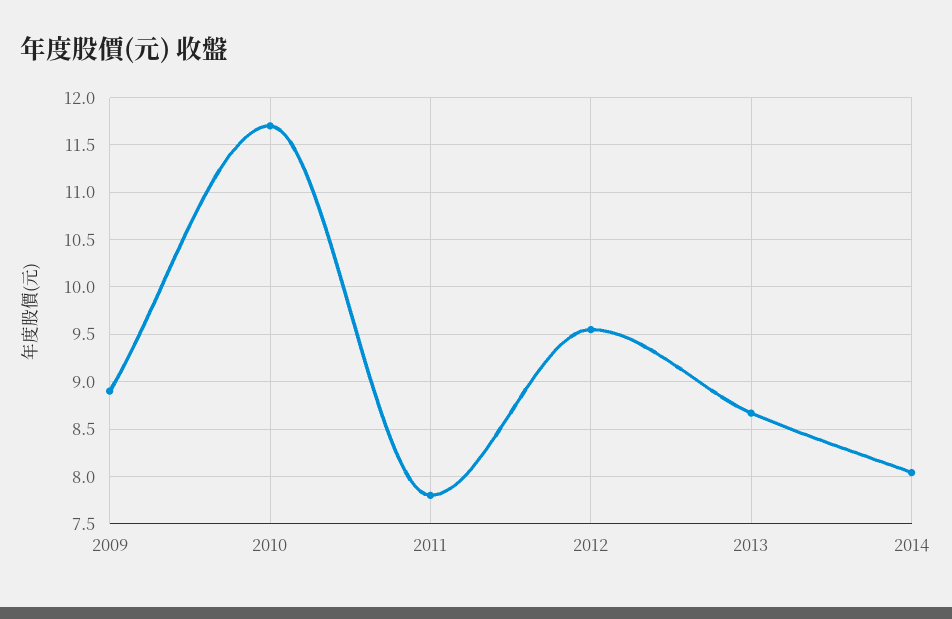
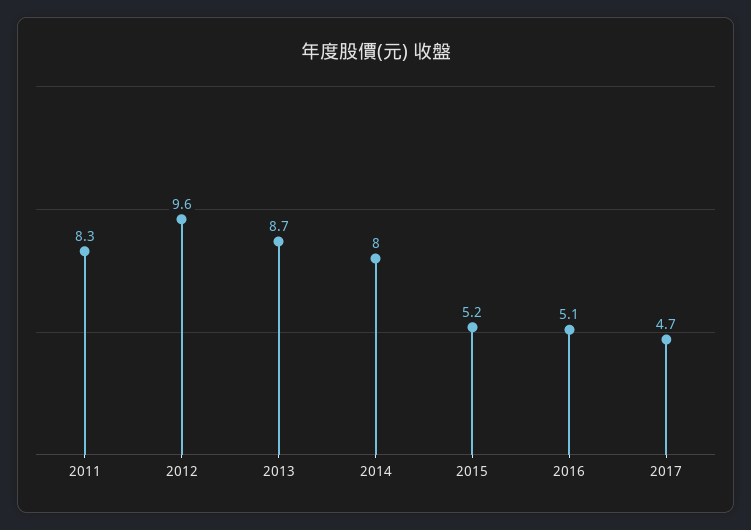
2009: 8.9 -> none
2010: 11.7 -> none
2011: 7.8 -> 8.3
2015: none -> 5.2
2016: none -> 5.1
2017: none -> 4.7

